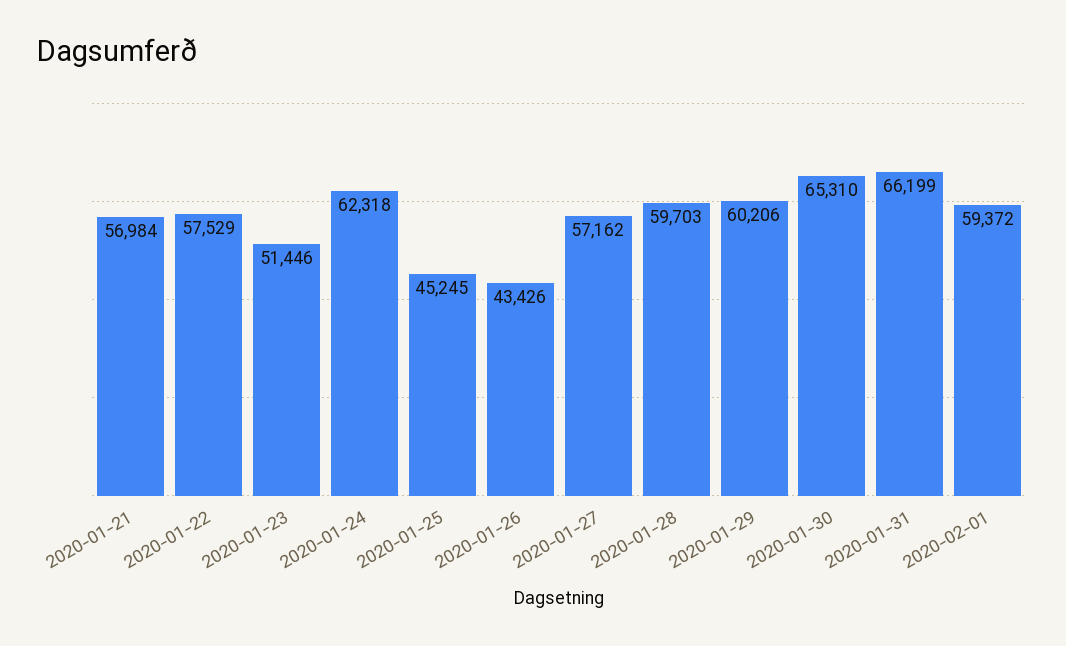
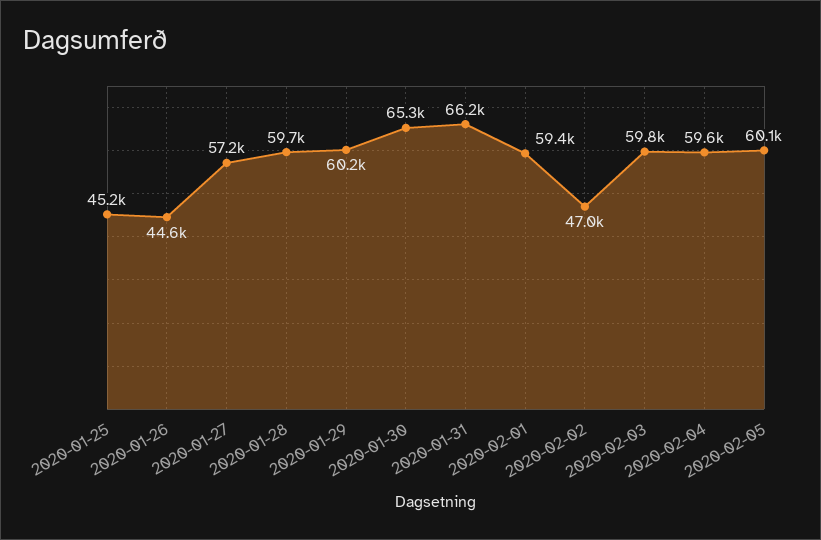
2020-01-21: 56984 -> none
2020-01-22: 57529 -> none
2020-01-23: 51446 -> none
2020-01-24: 62318 -> none
2020-01-26: 43426 -> 44600
2020-02-02: none -> 47000
2020-02-03: none -> 59800
2020-02-04: none -> 59600
2020-02-05: none -> 60100

